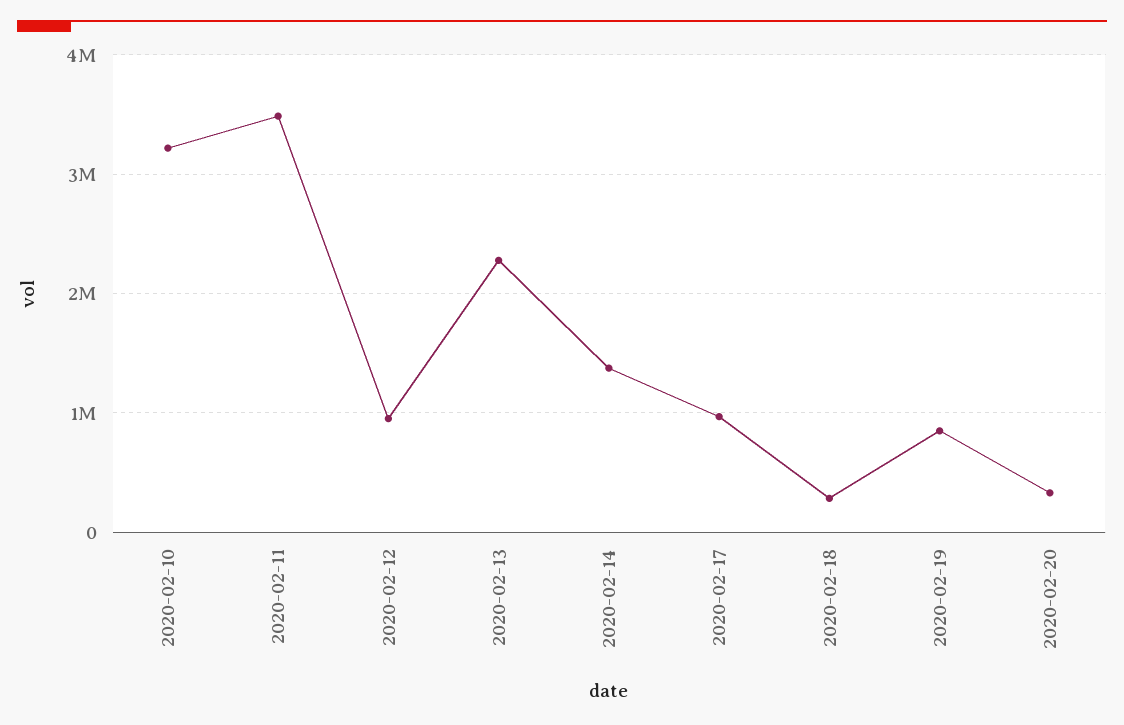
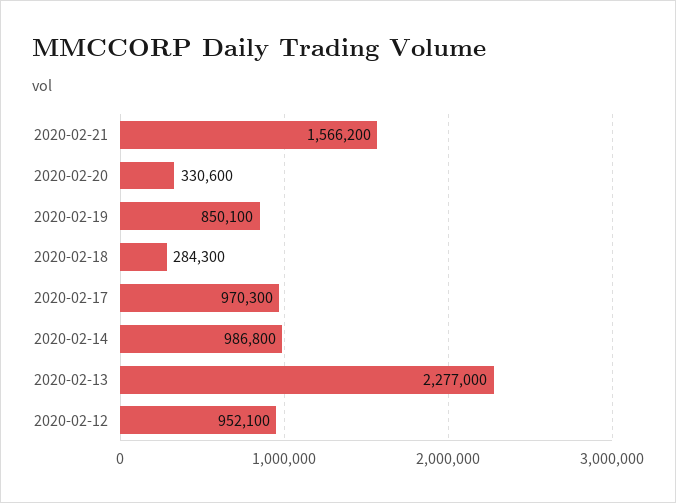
2020-02-10: 3200000 -> none
2020-02-11: 3500000 -> none
2020-02-14: 1400000 -> 986800
2020-02-21: none -> 1566200

